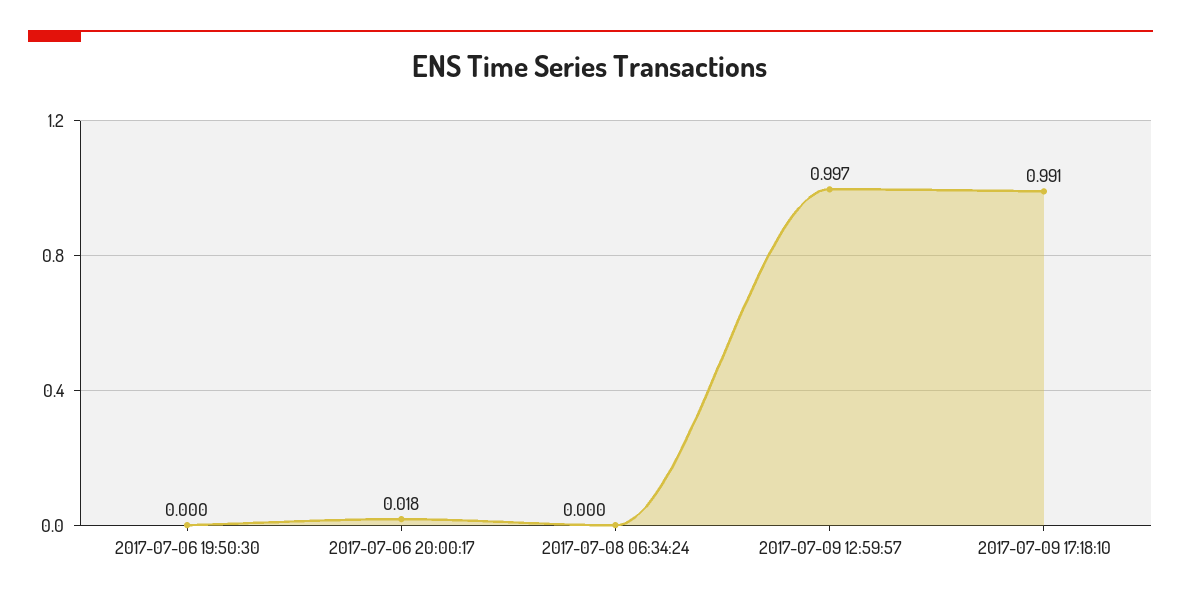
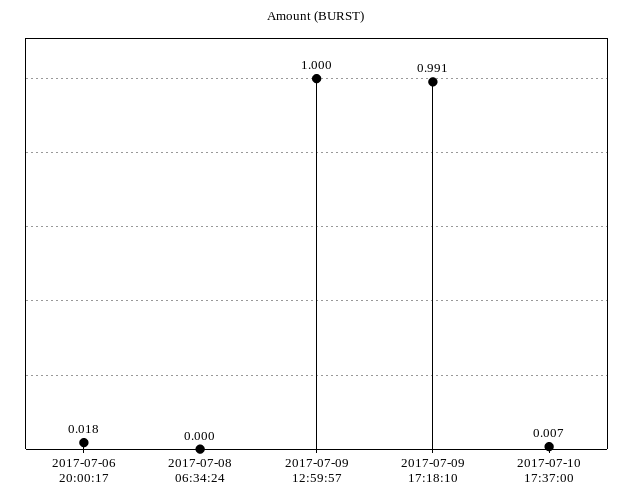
2017-07-06 19:50:30: 0 -> none
2017-07-09 12:59:57: 0.997 -> 1
2017-07-10 17:37:00: none -> 0.007

